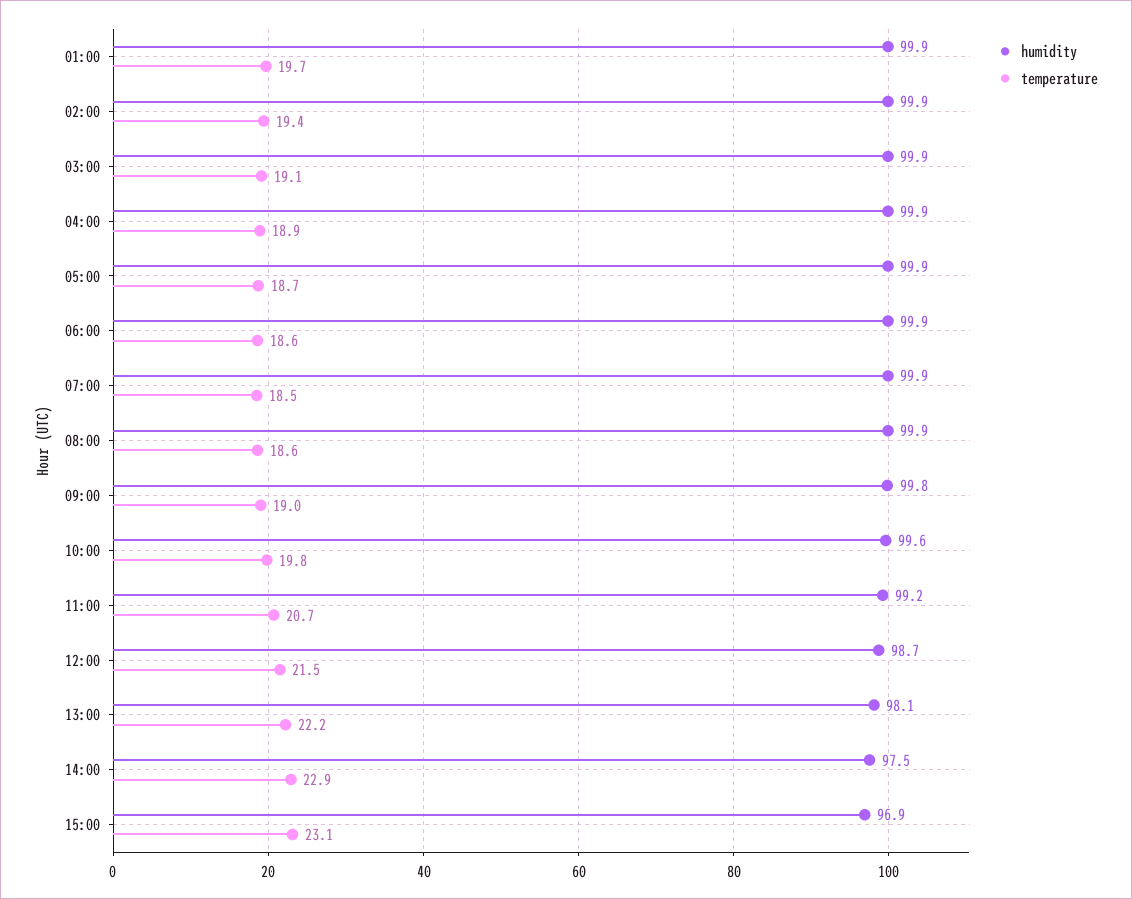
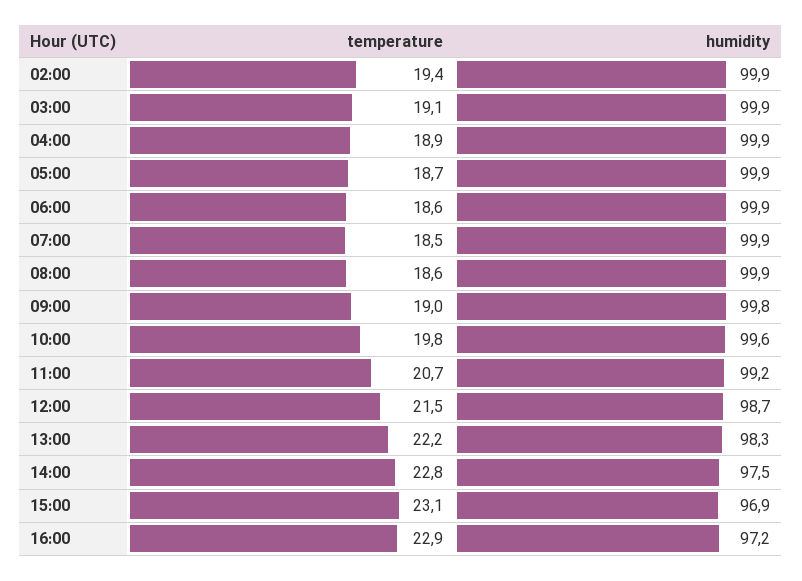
humidity, 01:00: 99.9 -> none
temperature, 01:00: 19.7 -> none
humidity, 13:00: 98.1 -> 98.3
temperature, 14:00: 22.9 -> 22.8
temperature, 16:00: none -> 22.9
humidity, 16:00: none -> 97.2

